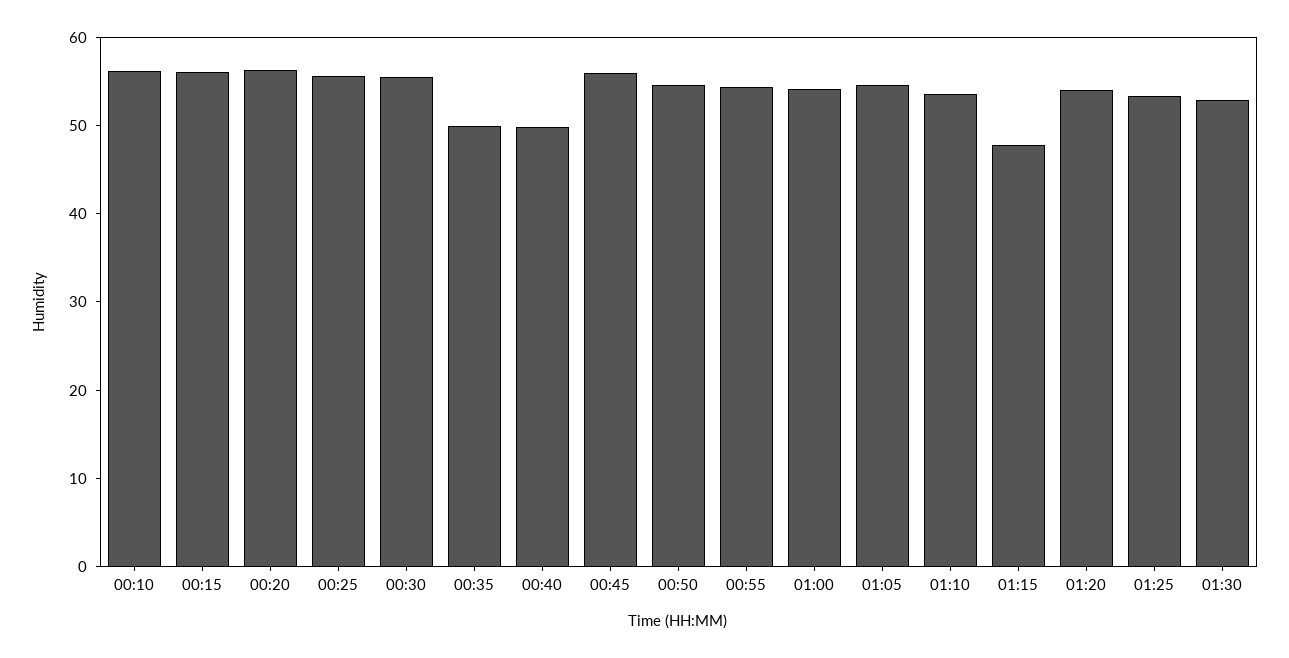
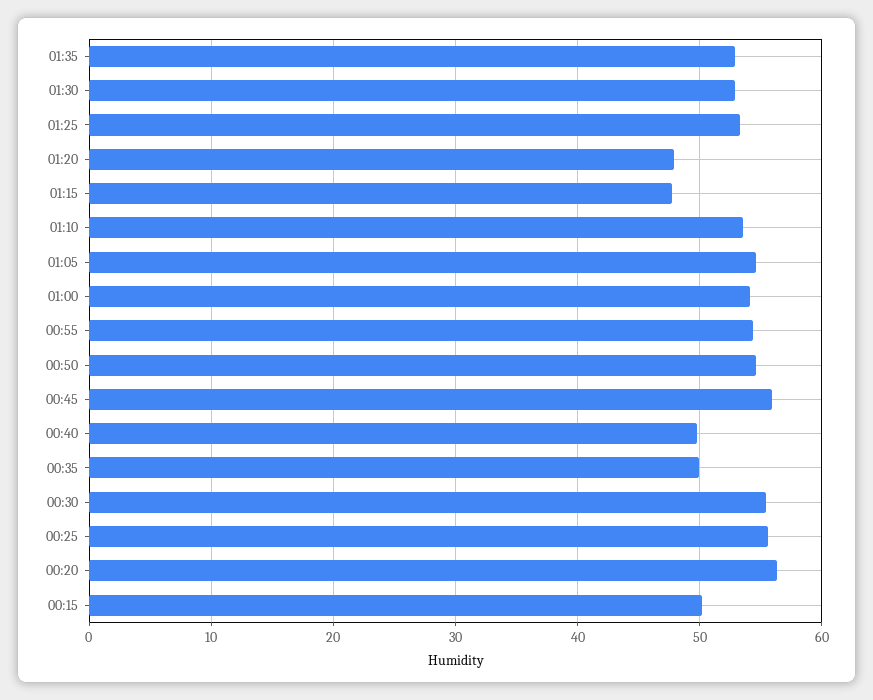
00:10: 56 -> none
00:15: 56 -> 50
01:20: 54 -> 48
01:35: none -> 53

